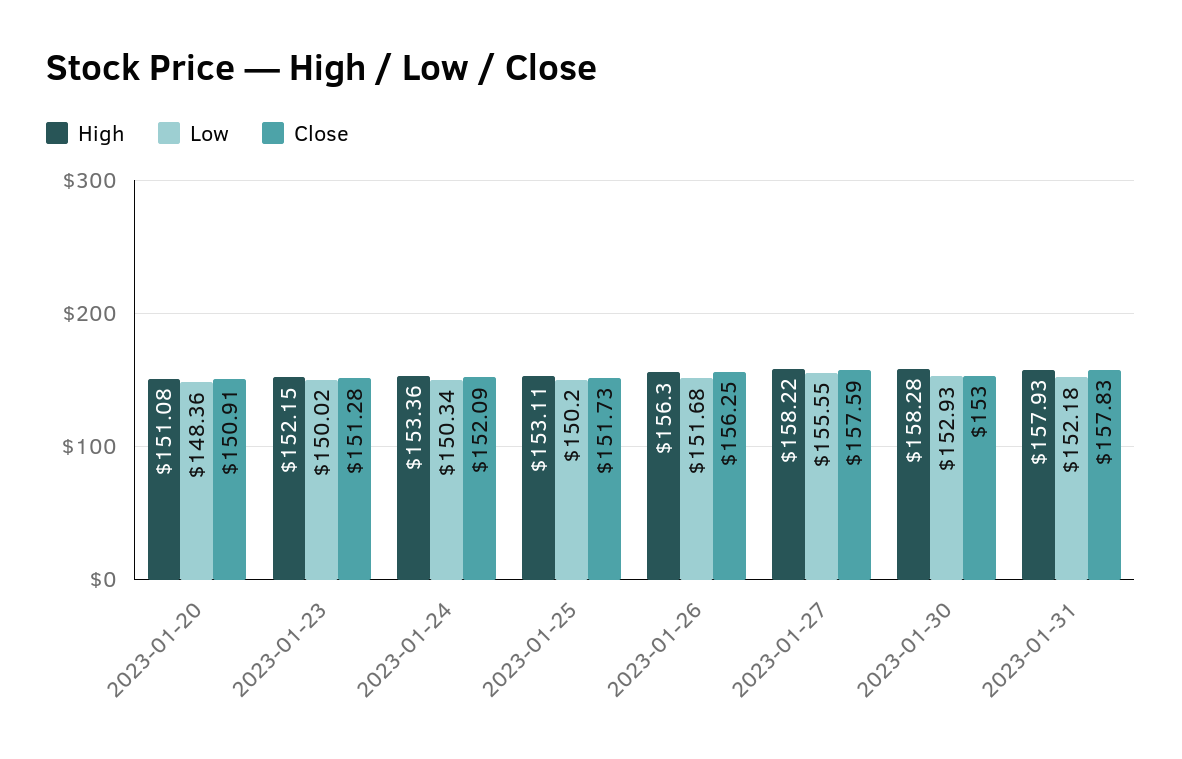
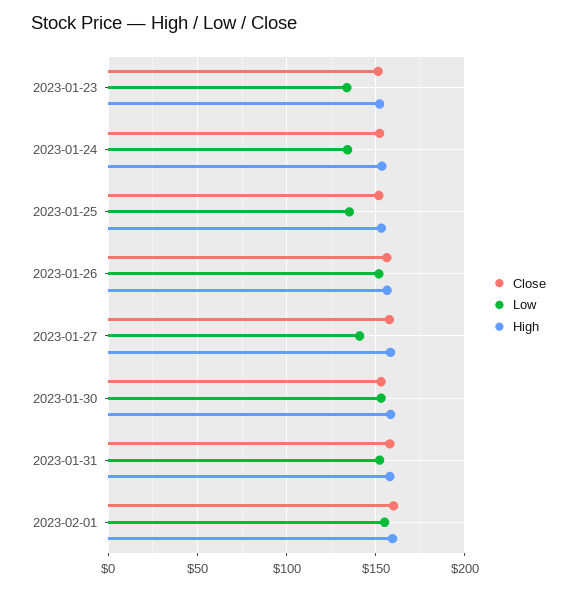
High, 2023-01-20: 151.08 -> none
Low, 2023-01-20: 148.36 -> none
Close, 2023-01-20: 150.91 -> none
Low, 2023-01-23: 150.02 -> 135
Low, 2023-01-24: 150.34 -> 135
Low, 2023-01-25: 150.2 -> 135
Low, 2023-01-27: 155.55 -> 140
Close, 2023-02-01: none -> 160
Low, 2023-02-01: none -> 155
High, 2023-02-01: none -> 160

